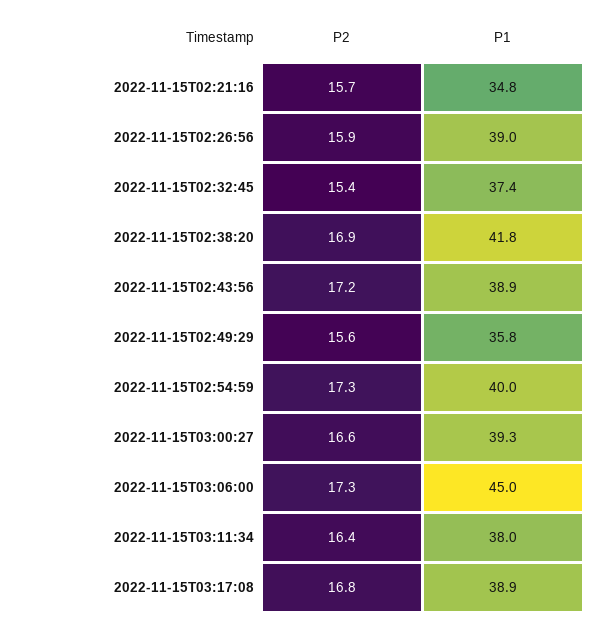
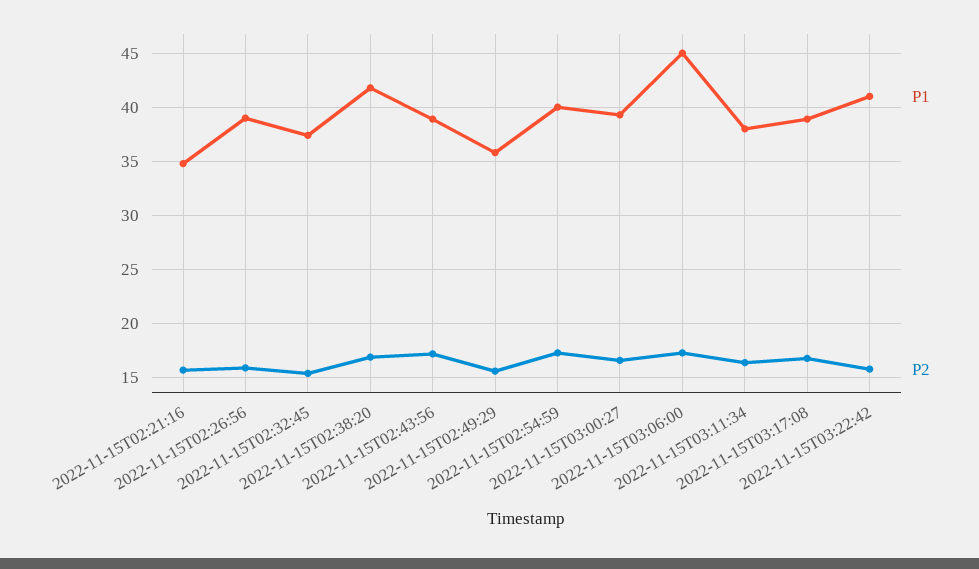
P1, 2022-11-15T03:22:42: none -> 41
P2, 2022-11-15T03:22:42: none -> 16

